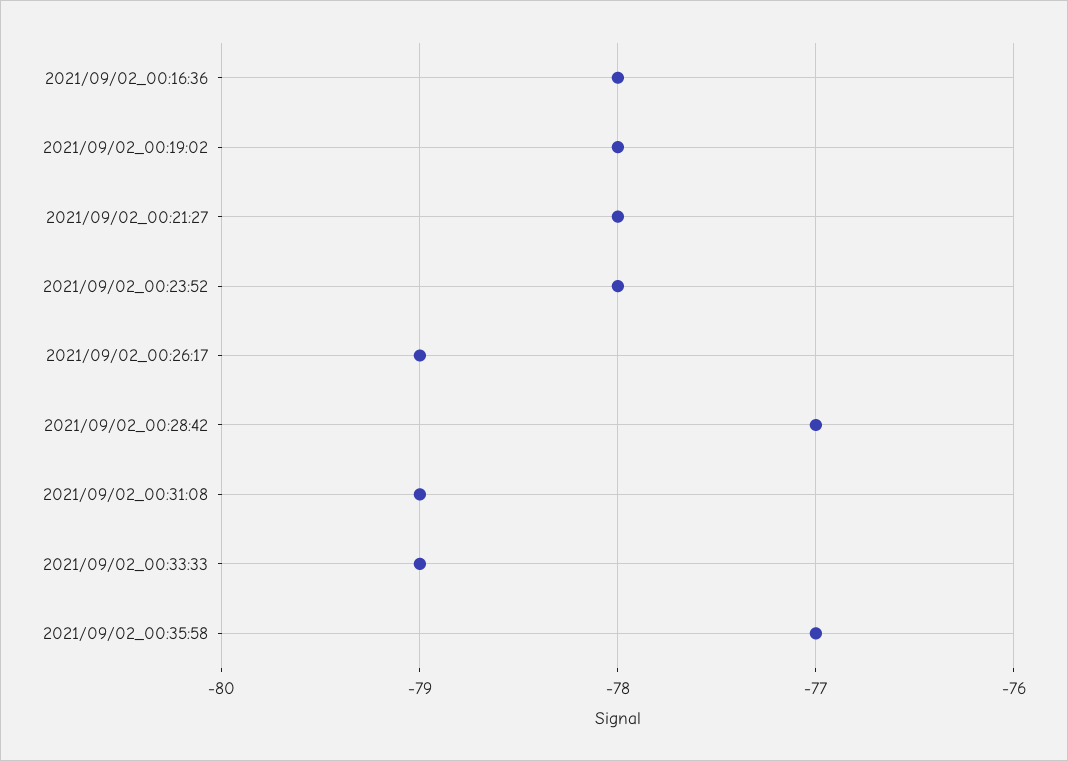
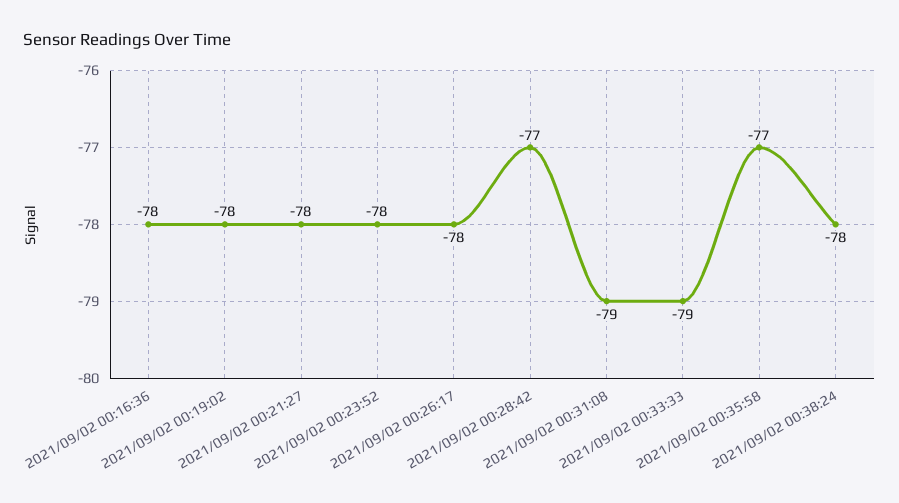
2021/09/02_00:26:17: -79 -> -78
2021/09/02 00:38:24: none -> -78

